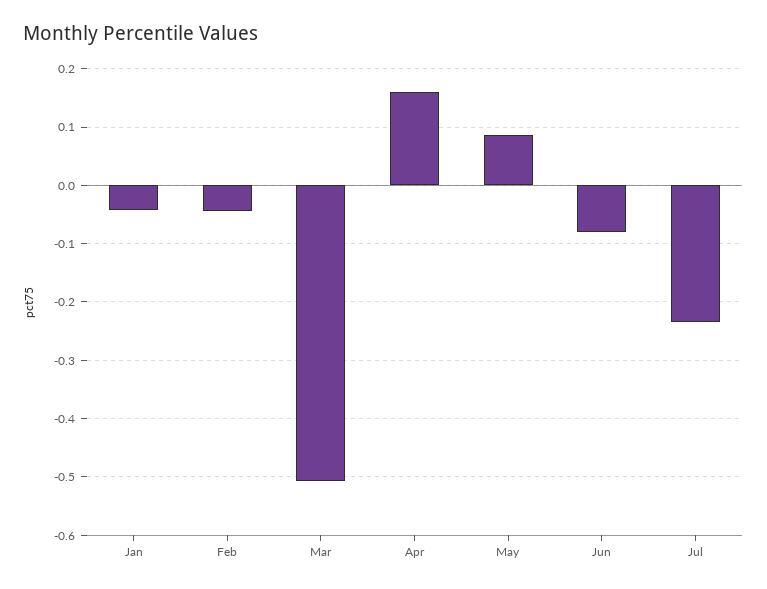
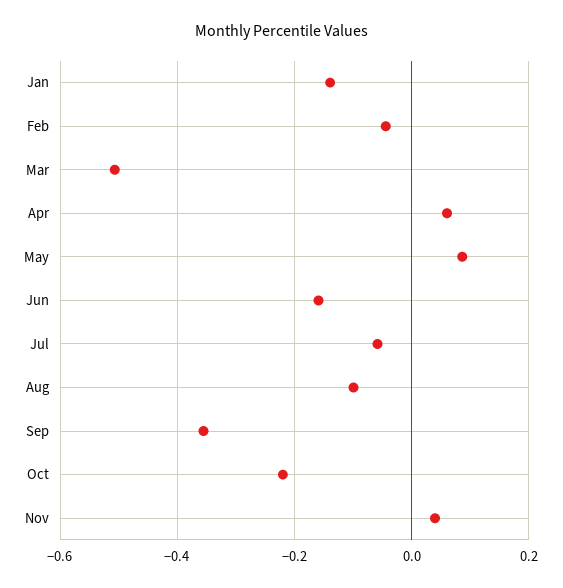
Jan: -0.04 -> -0.14
Apr: 0.16 -> 0.06
Jun: -0.08 -> -0.16
Jul: -0.24 -> -0.06
Aug: none -> -0.1
Sep: none -> -0.36
Oct: none -> -0.22
Nov: none -> 0.04

